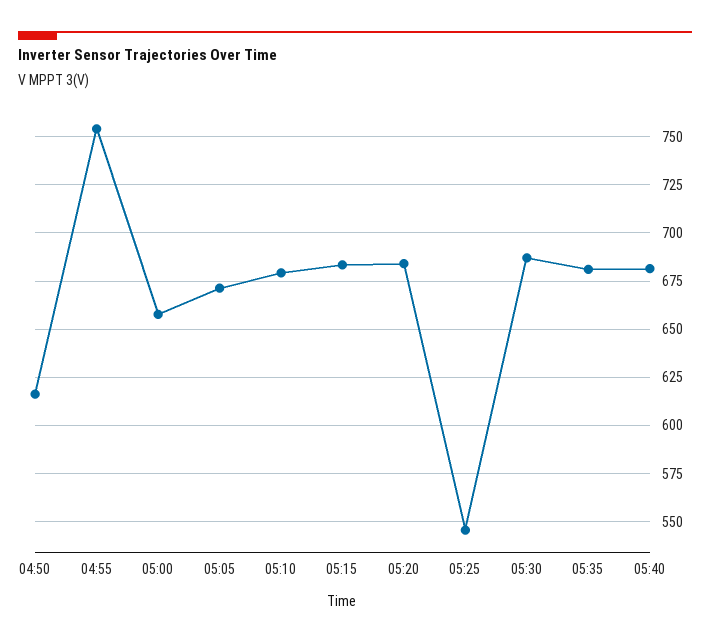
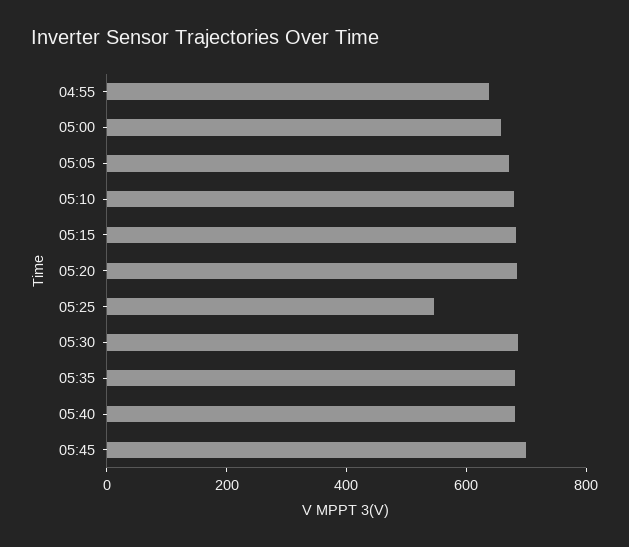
04:50: 615 -> none
04:55: 755 -> 650
05:45: none -> 700

